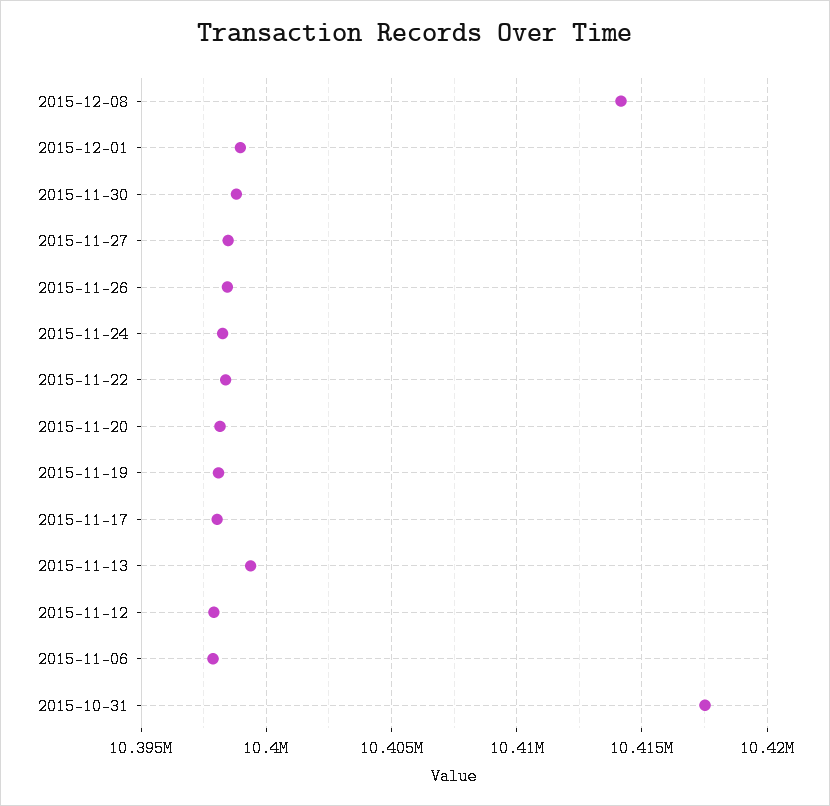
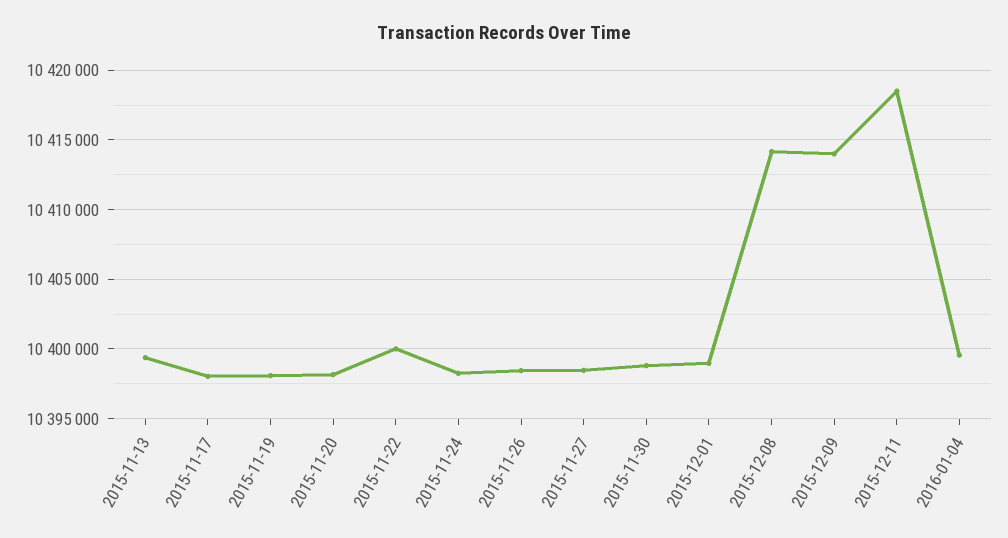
2015-11-22: 10398500 -> 10400000
2015-11-12: 10398000 -> none
2015-11-06: 10398000 -> none
2015-10-31: 10417500 -> none
2015-12-09: none -> 10414000
2015-12-11: none -> 10418500
2016-01-04: none -> 10399500

